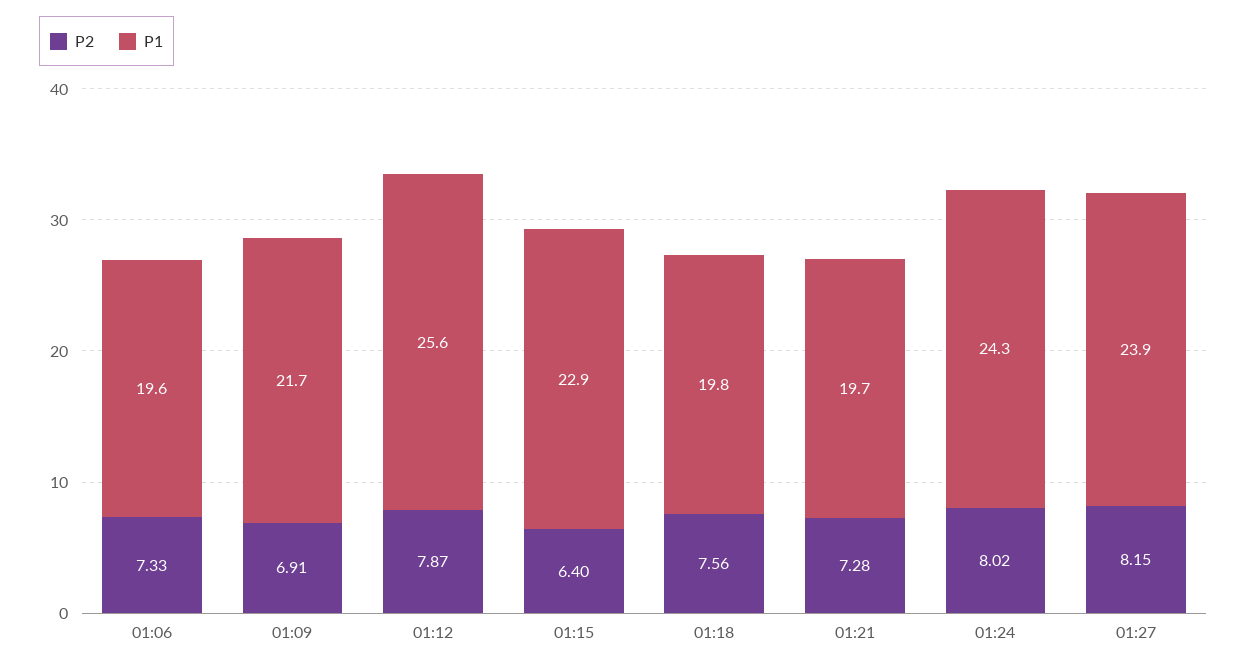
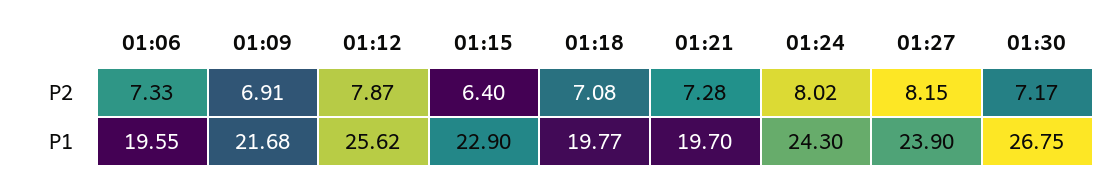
P2, 01:18: 7.56 -> 7.08
P2, 01:30: none -> 7.17
P1, 01:30: none -> 26.75

